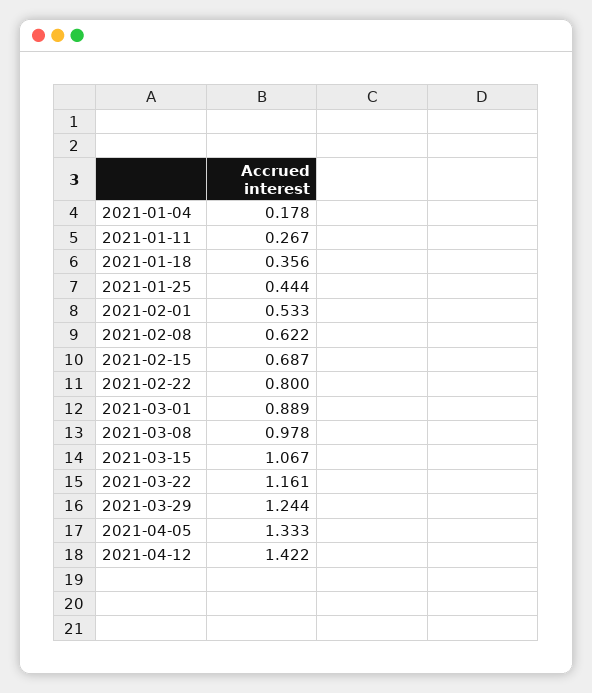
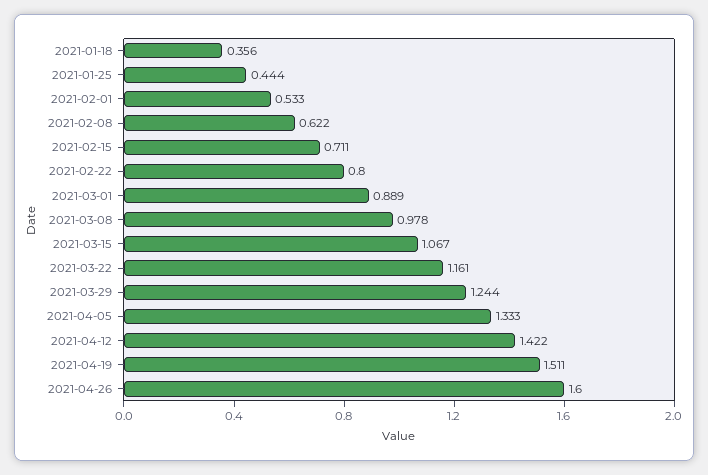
2021-01-04: 0.178 -> none
2021-01-11: 0.267 -> none
2021-02-15: 0.687 -> 0.711
2021-04-19: none -> 1.511
2021-04-26: none -> 1.6

